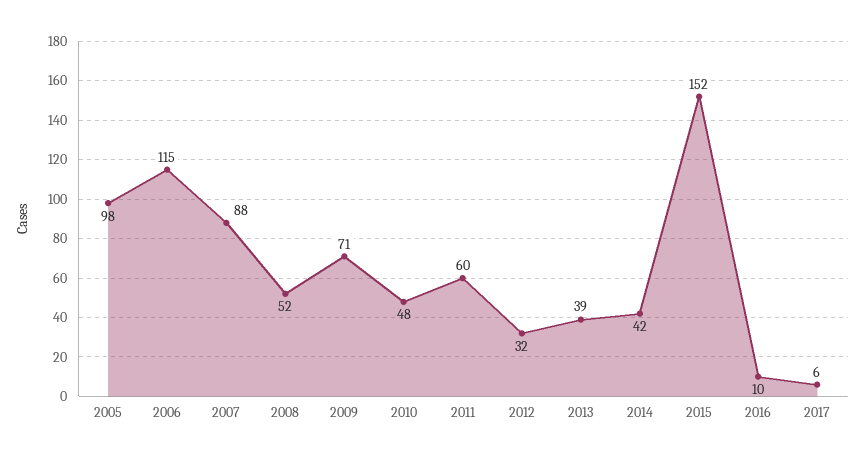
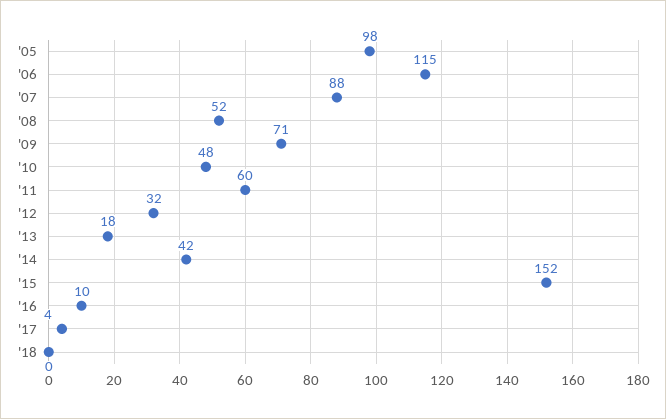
2013: 39 -> 18
2017: 6 -> 4
'18: none -> 0

